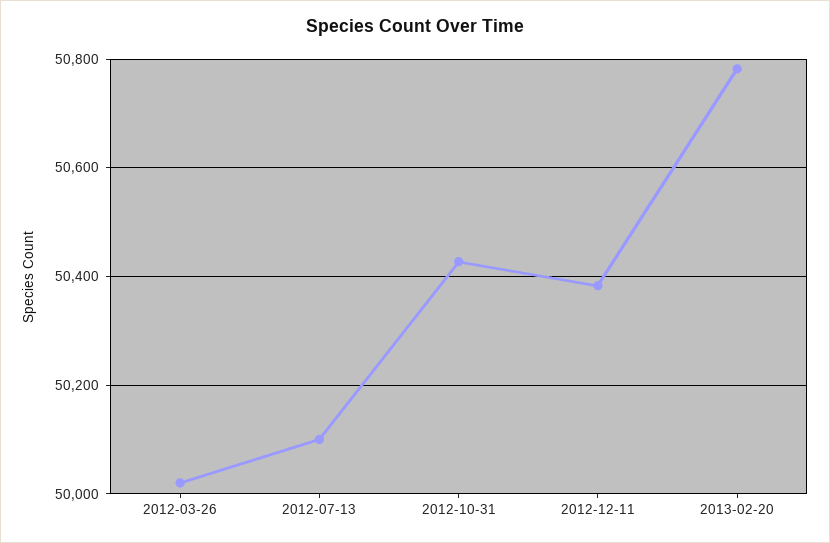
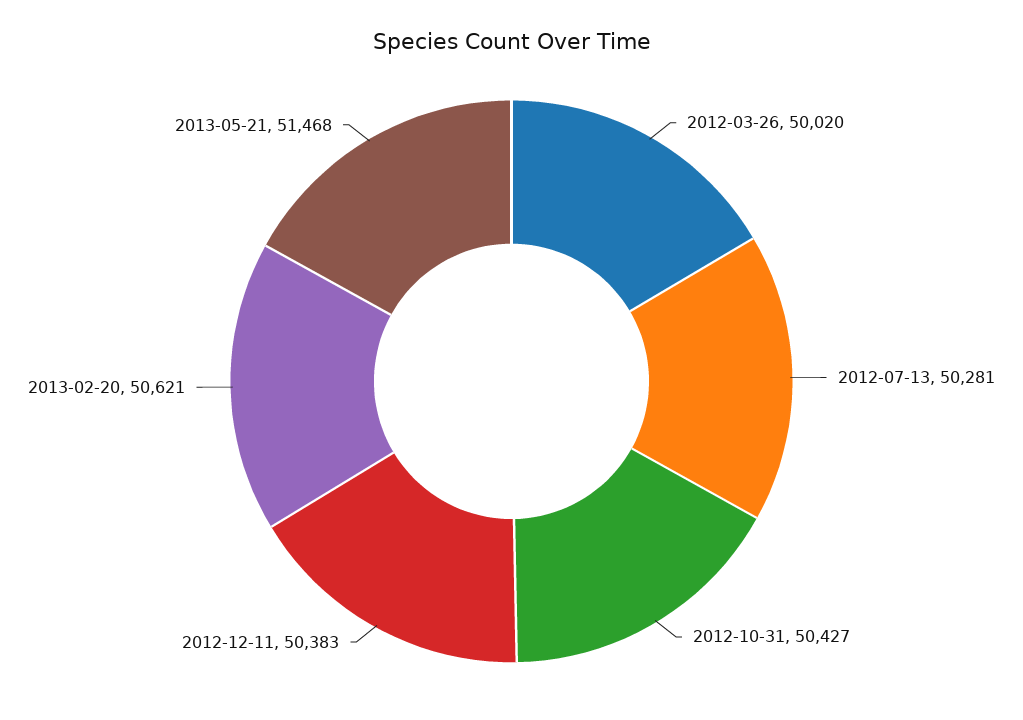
2012-07-13: 50100 -> 50281
2013-02-20: 50780 -> 50621
2013-05-21: none -> 51468

